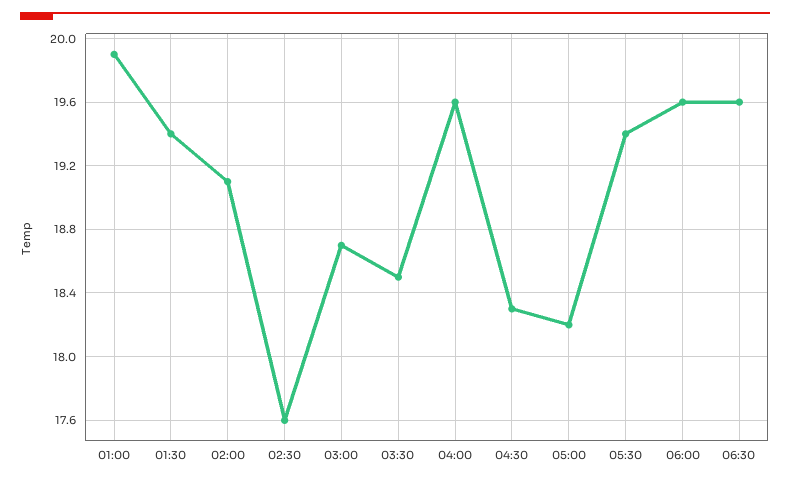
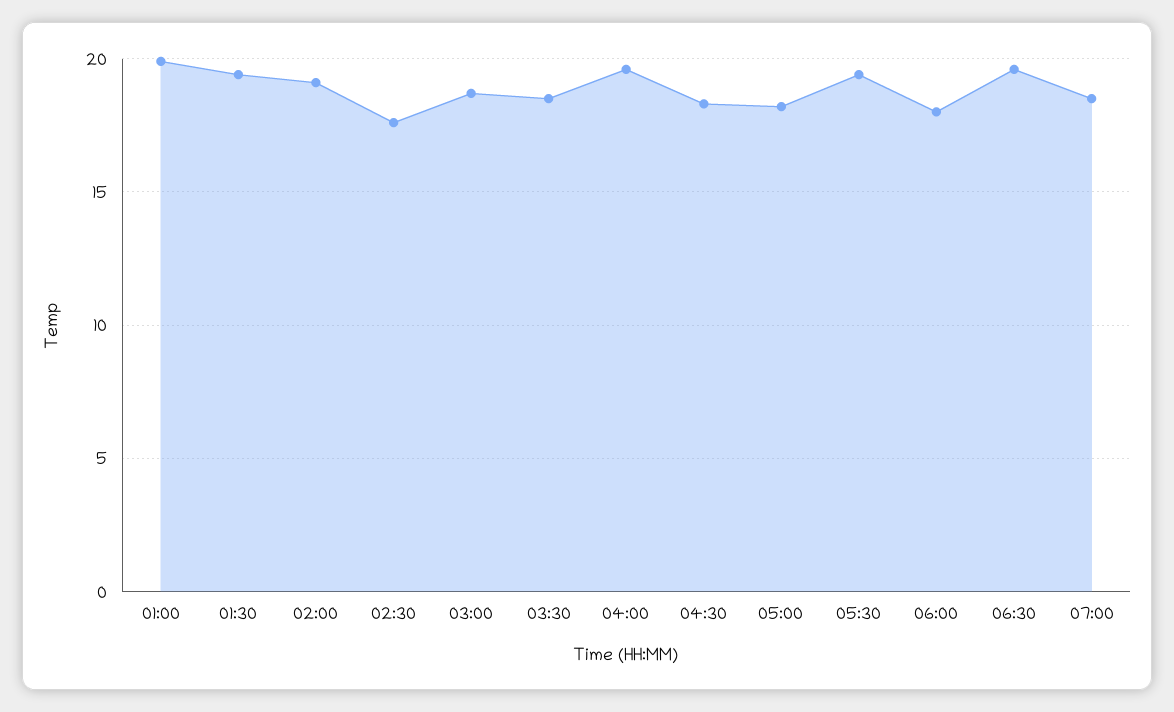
06:00: 19.6 -> 18
07:00: none -> 18.5

